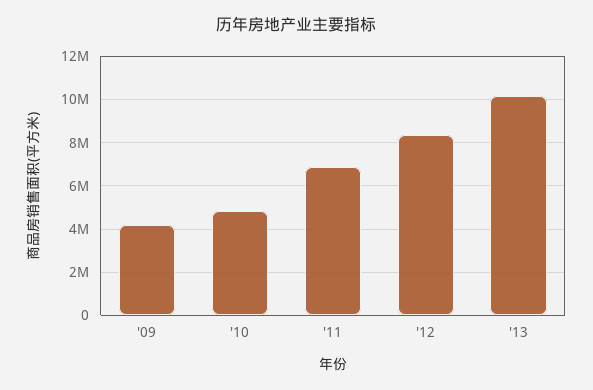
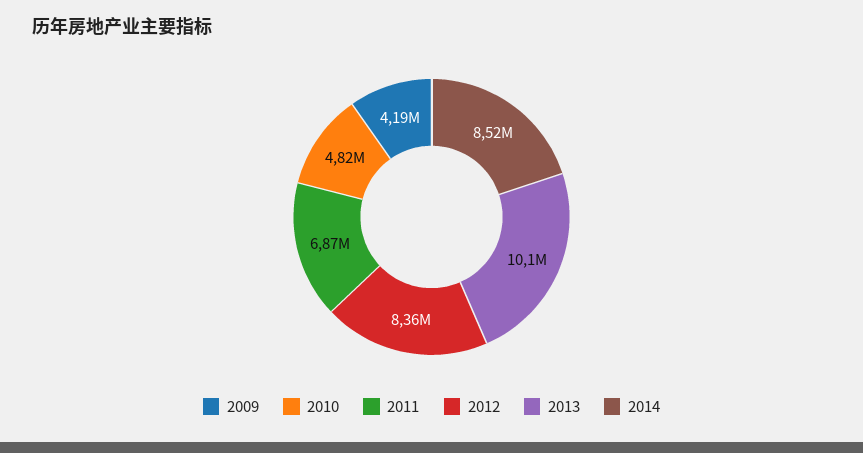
2014: none -> 8520000

